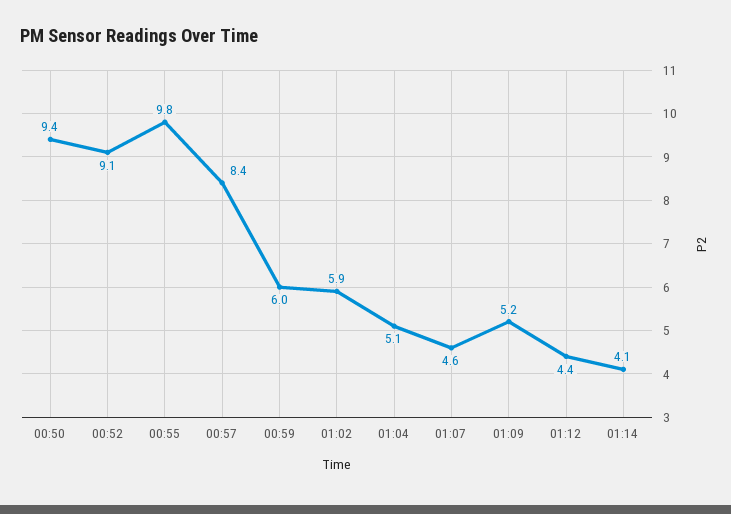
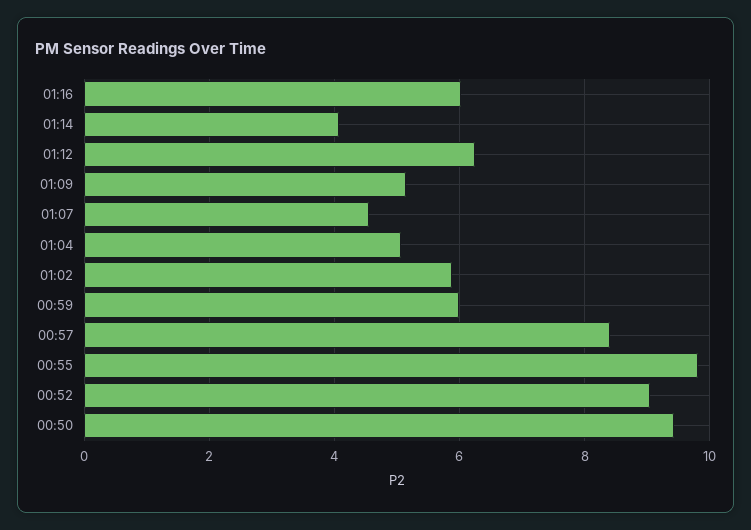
01:12: 4.4 -> 6.2
01:16: none -> 6

